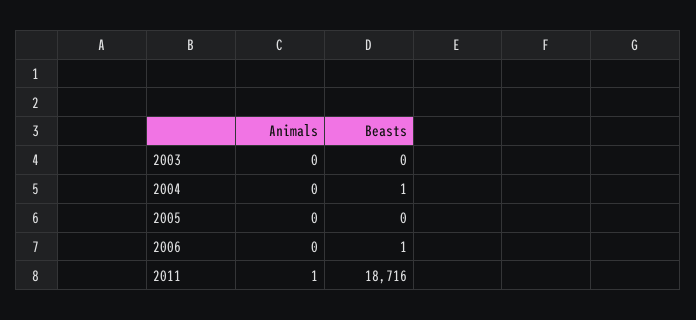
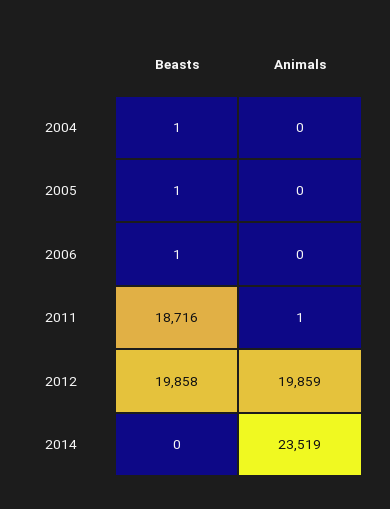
Animals, 2003: 0 -> none
Beasts, 2003: 0 -> none
Beasts, 2005: 0 -> 1
Beasts, 2012: none -> 19858
Animals, 2012: none -> 19859
Beasts, 2014: none -> 0
Animals, 2014: none -> 23519

